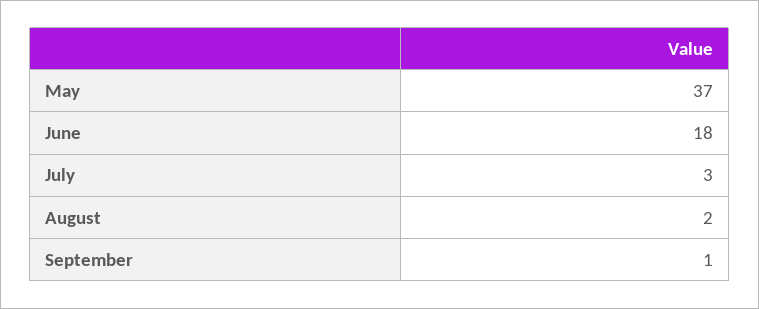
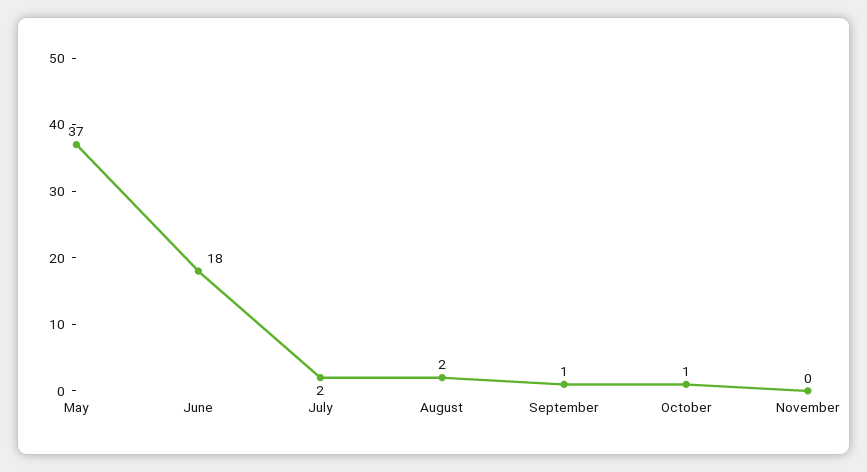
July: 3 -> 2
October: none -> 1
November: none -> 0

